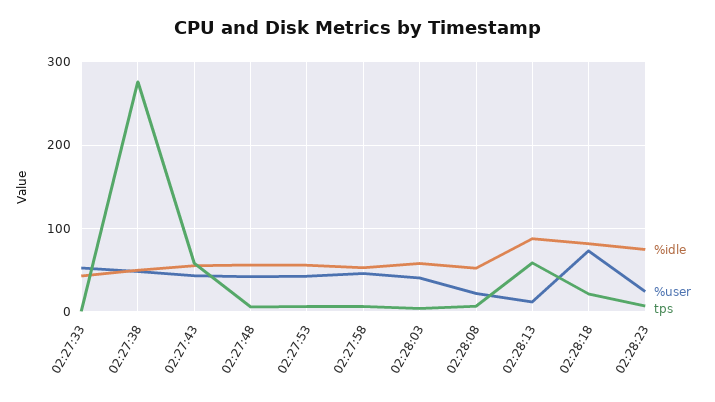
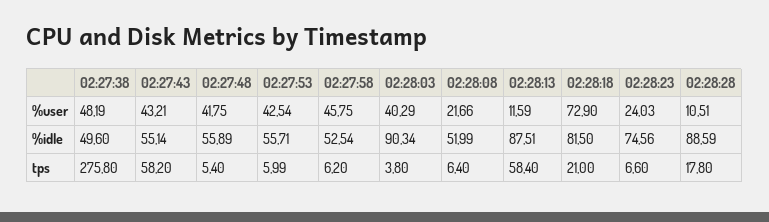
%idle, 02:27:33: 40 -> none
%user, 02:27:33: 50 -> none
tps, 02:27:33: 0 -> none
%idle, 02:28:03: 60 -> 90.34
%user, 02:28:28: none -> 10.51
%idle, 02:28:28: none -> 88.59
tps, 02:28:28: none -> 17.8

